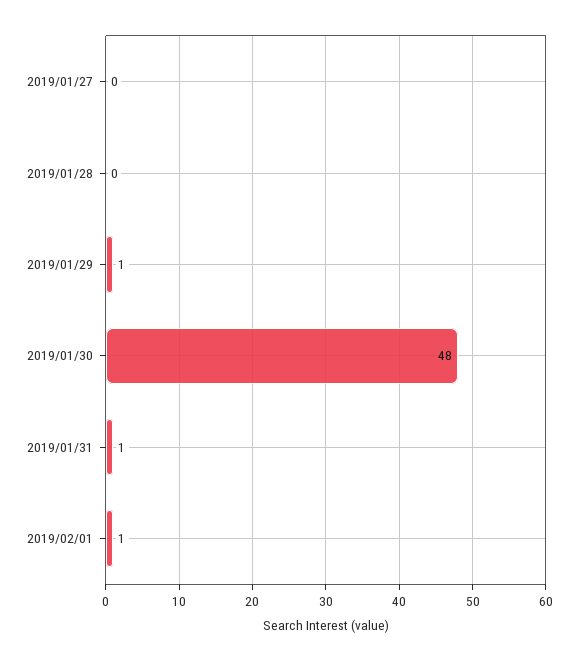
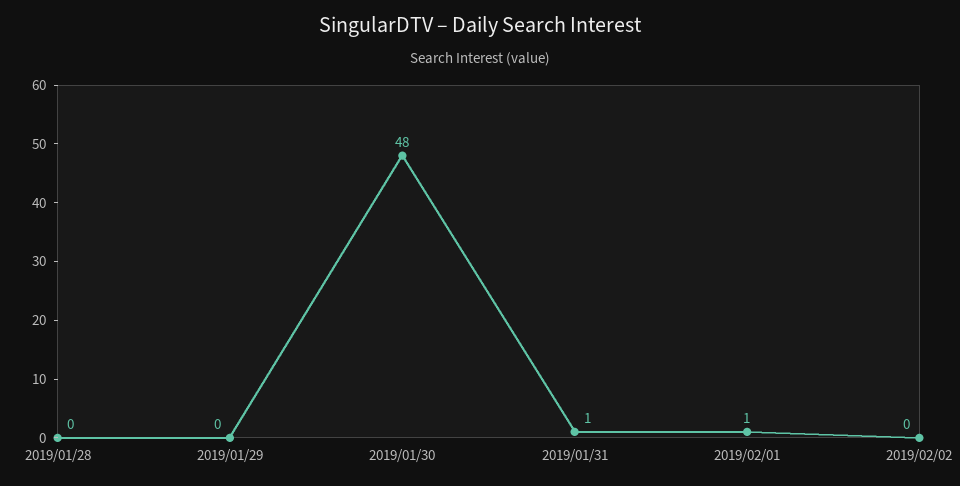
2019/01/27: 0 -> none
2019/01/29: 1 -> 0
2019/02/02: none -> 0

